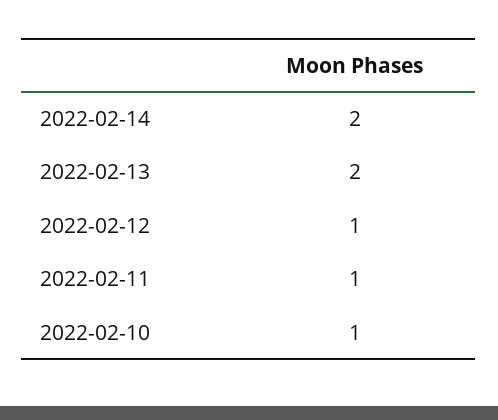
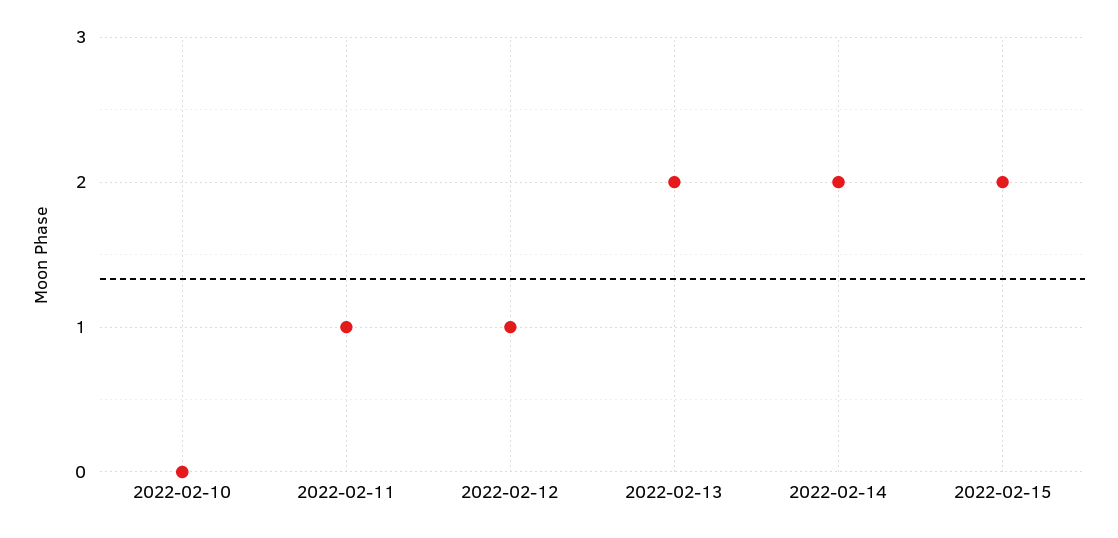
2022-02-10: 1 -> 0
2022-02-15: none -> 2

